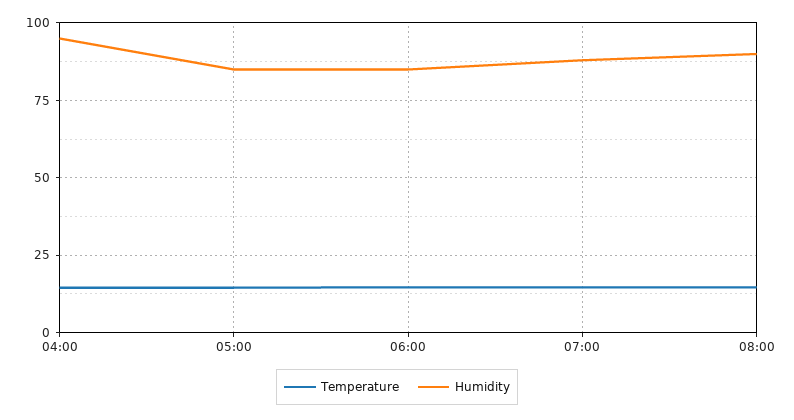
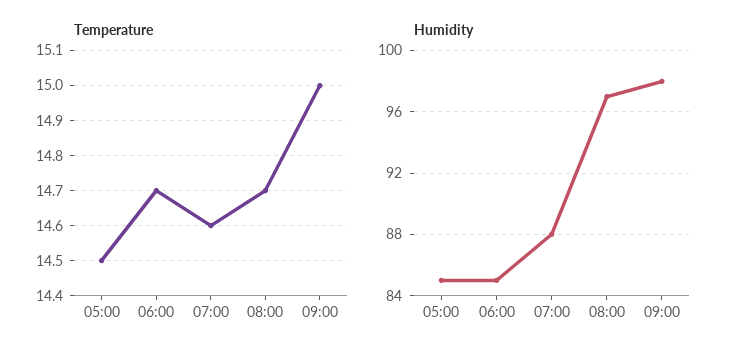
Temperature, 04:00: 15 -> none
Humidity, 04:00: 95 -> none
Humidity, 08:00: 90 -> 97
Temperature, 09:00: none -> 15
Humidity, 09:00: none -> 98

